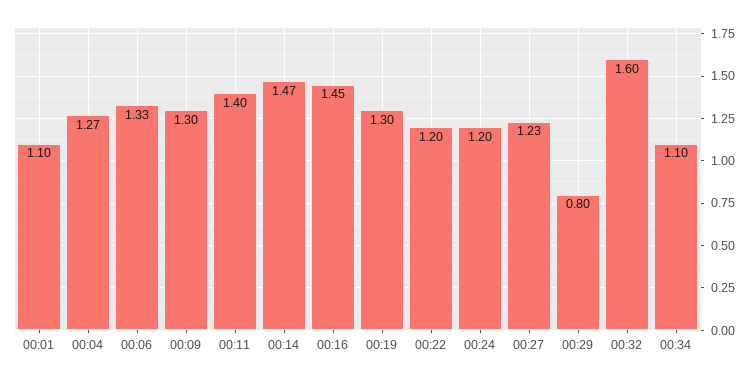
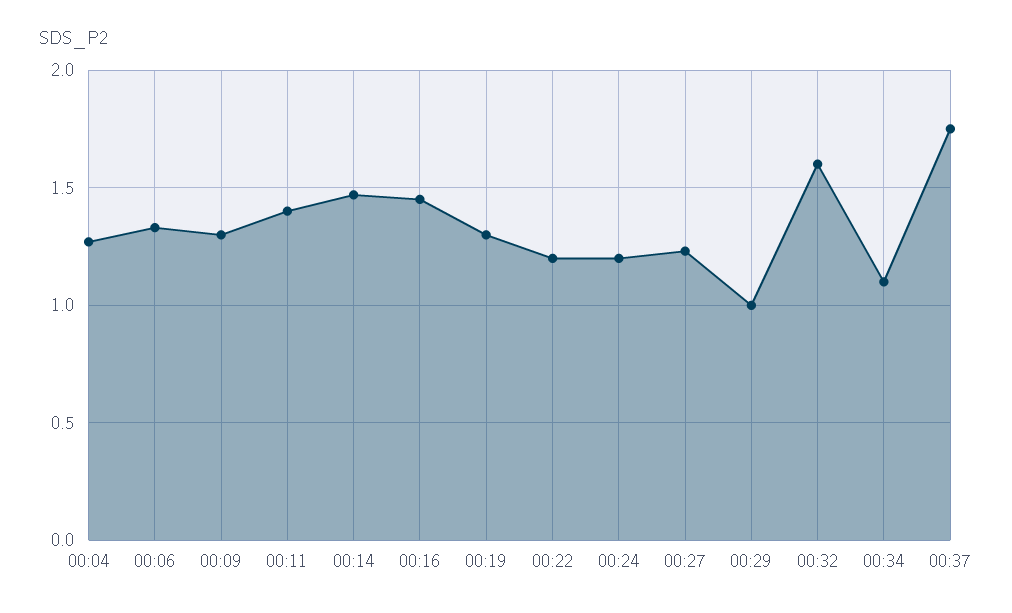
00:01: 1.1 -> none
00:29: 0.8 -> 1
00:37: none -> 1.75

